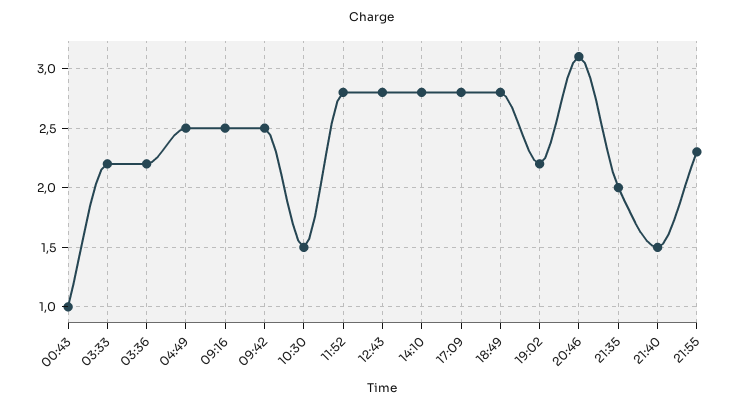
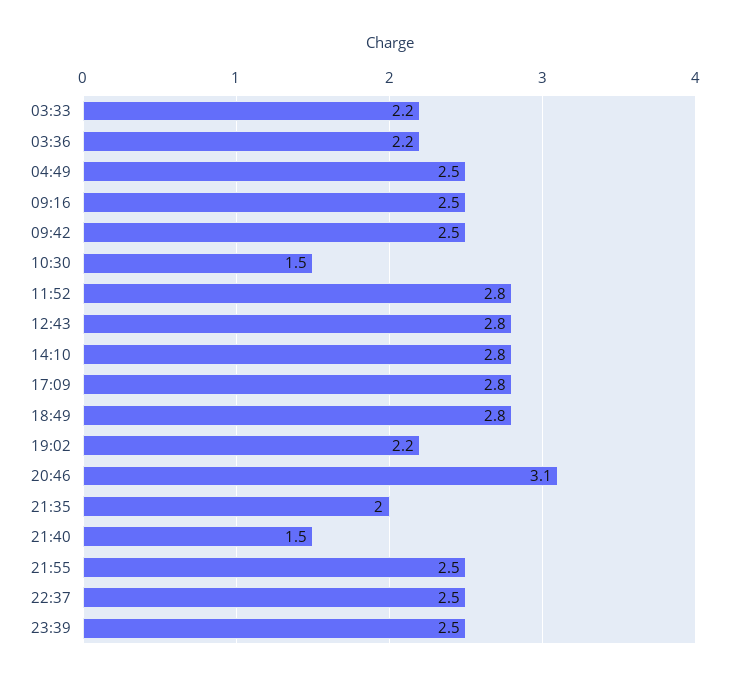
00:43: 1 -> none
21:55: 2.3 -> 2.5
22:37: none -> 2.5
23:39: none -> 2.5

